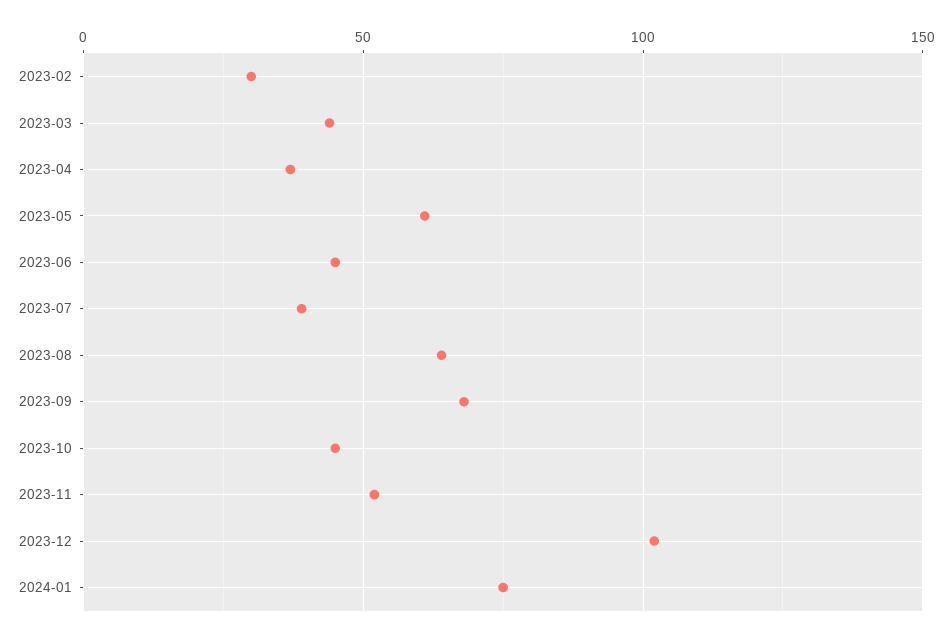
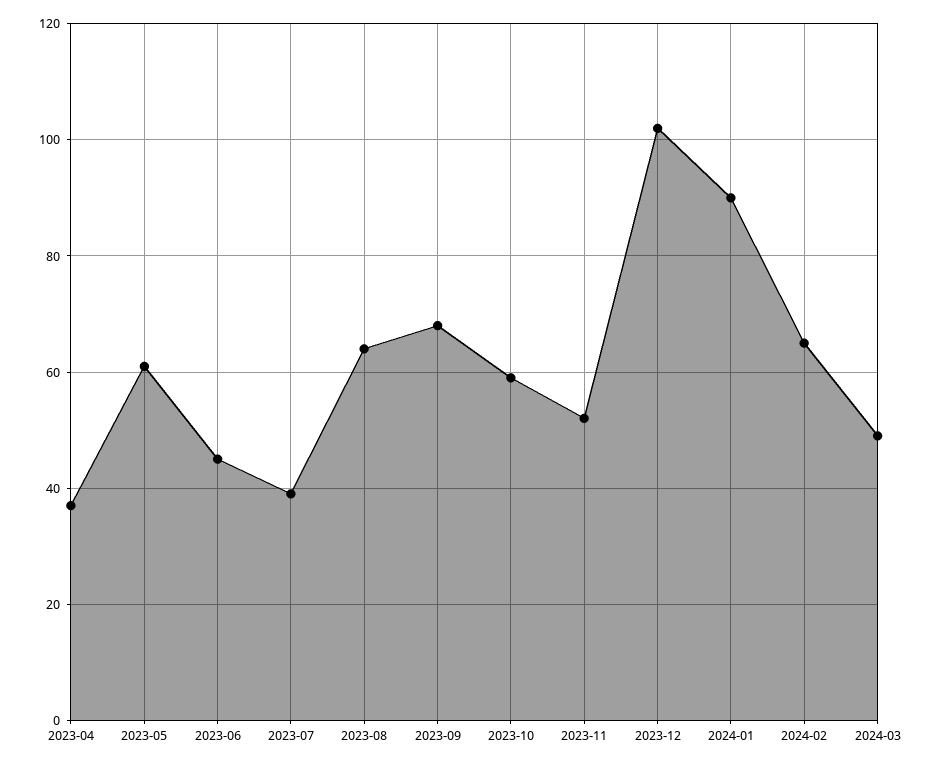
2023-02: 30 -> none
2023-03: 45 -> none
2023-10: 45 -> 60
2024-01: 75 -> 90
2024-02: none -> 65
2024-03: none -> 50

